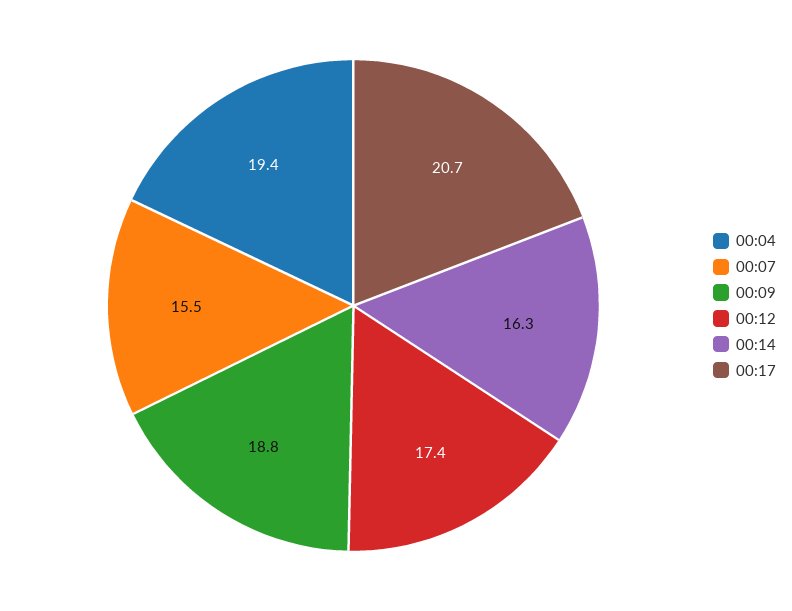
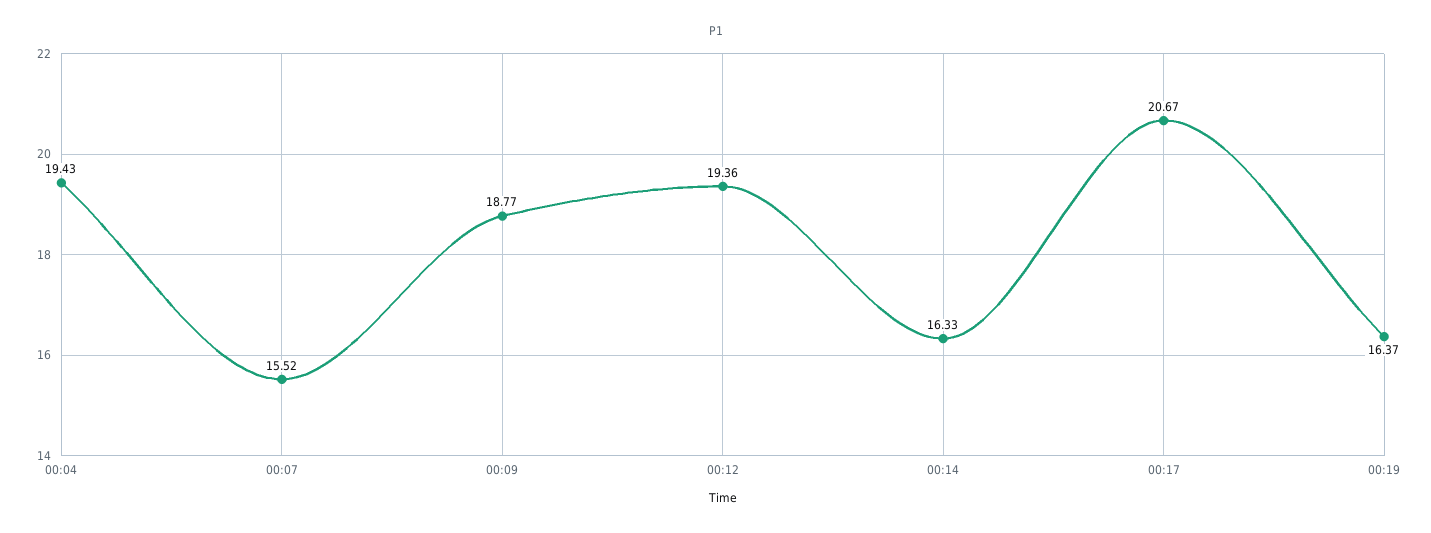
00:12: 17.4 -> 19.36
00:19: none -> 16.37

